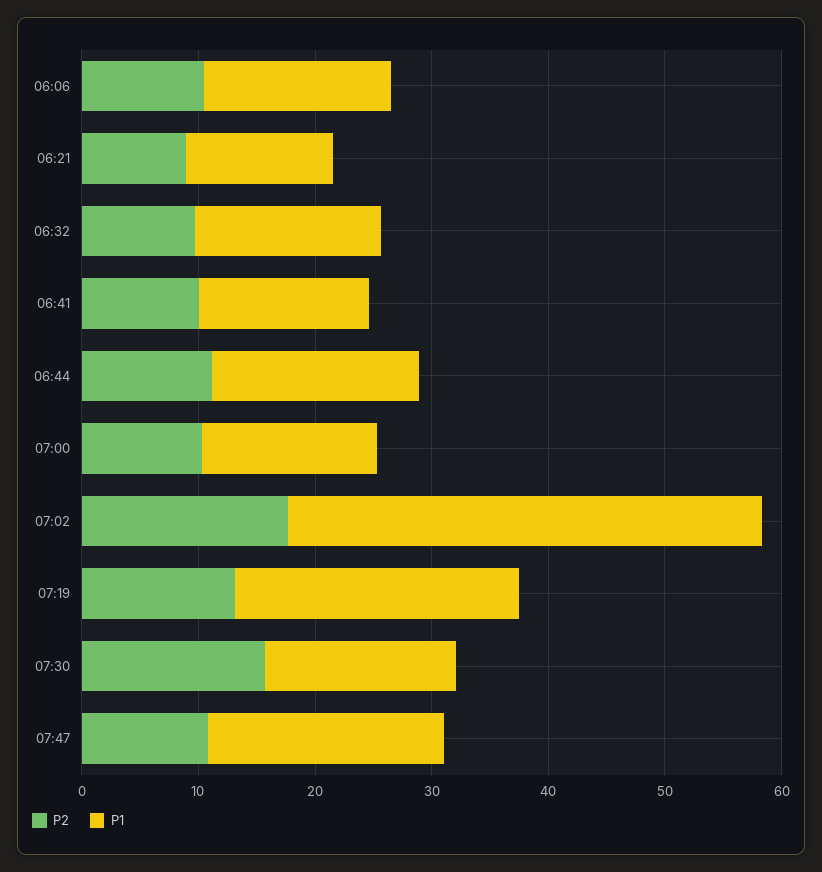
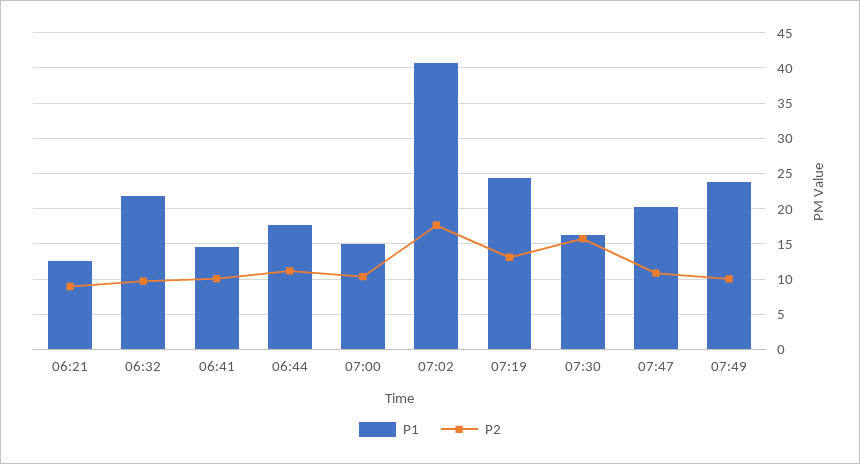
P2, 06:06: 10 -> none
P1, 06:06: 16 -> none
P1, 06:32: 16 -> 22
P1, 07:49: none -> 24
P2, 07:49: none -> 10

